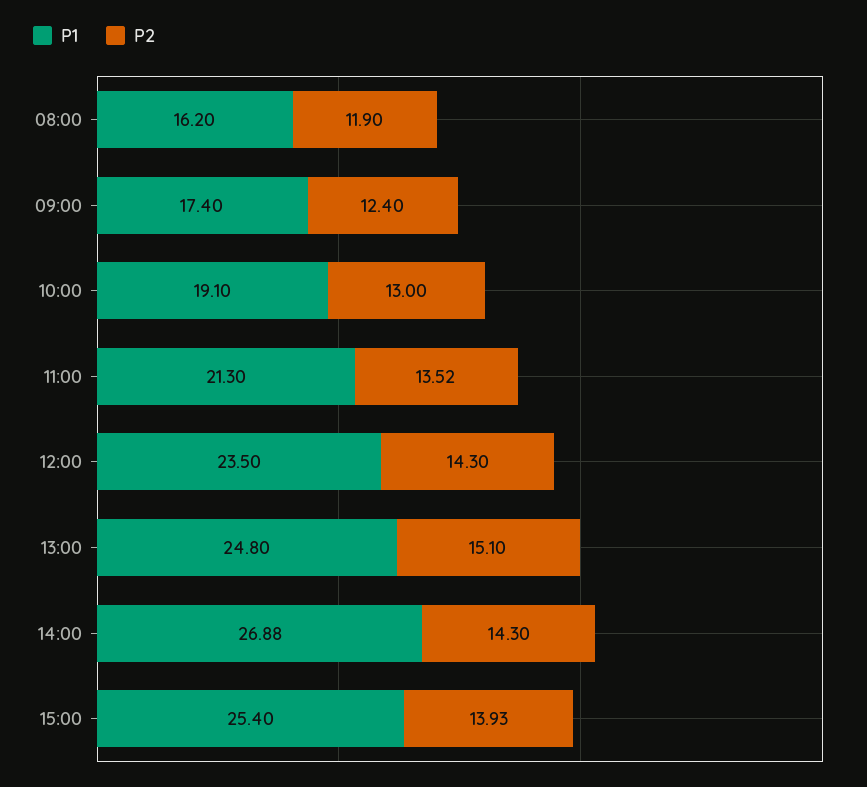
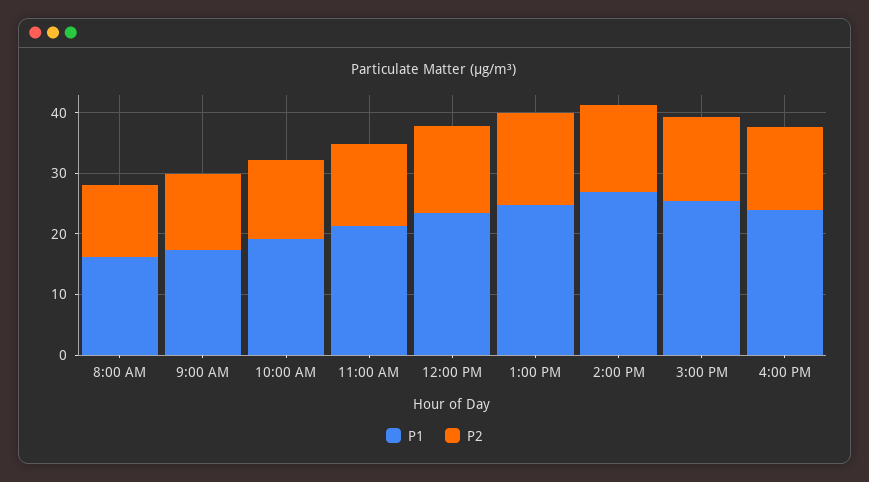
P1, 4:00 PM: none -> 24
P2, 4:00 PM: none -> 14

